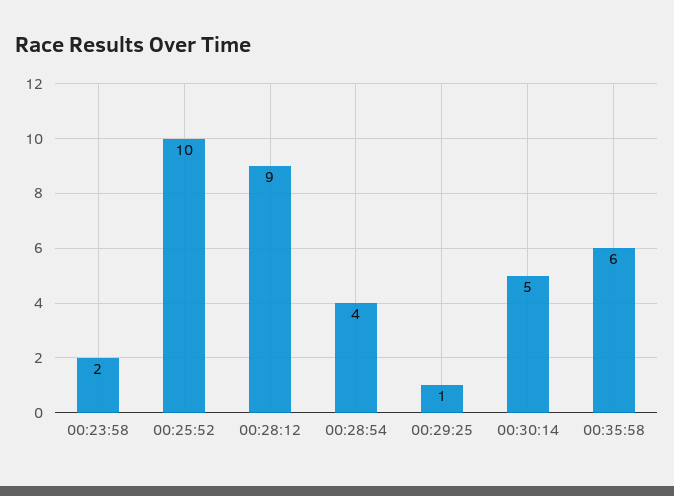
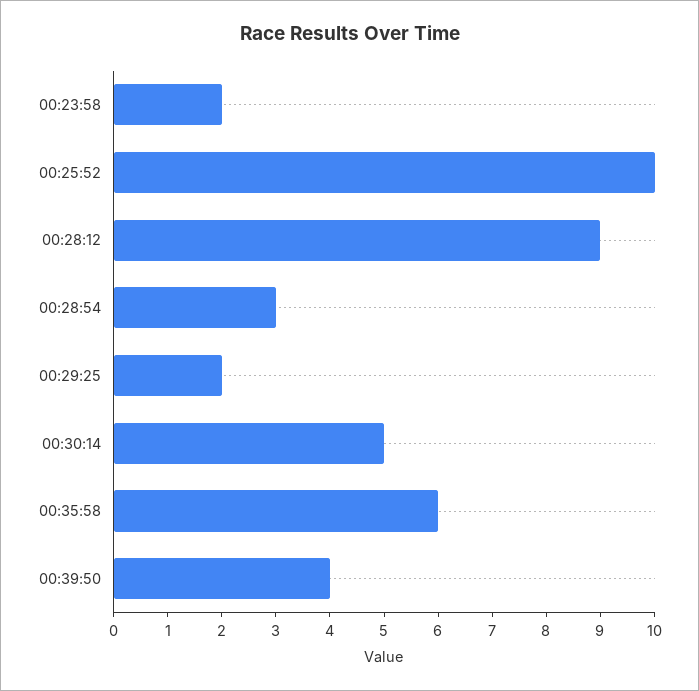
00:28:54: 4 -> 3
00:29:25: 1 -> 2
00:39:50: none -> 4

